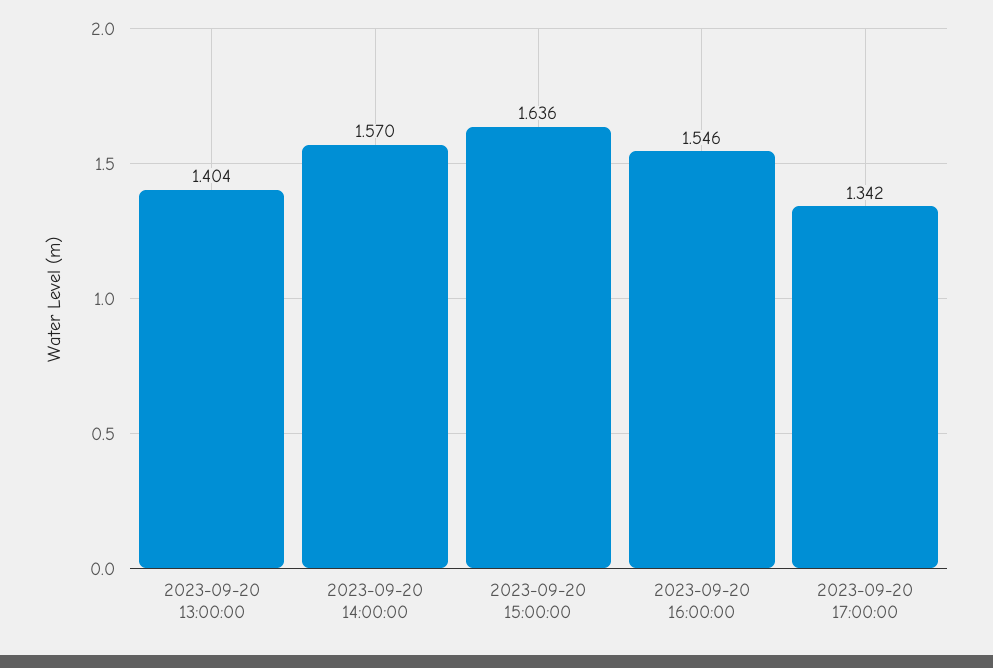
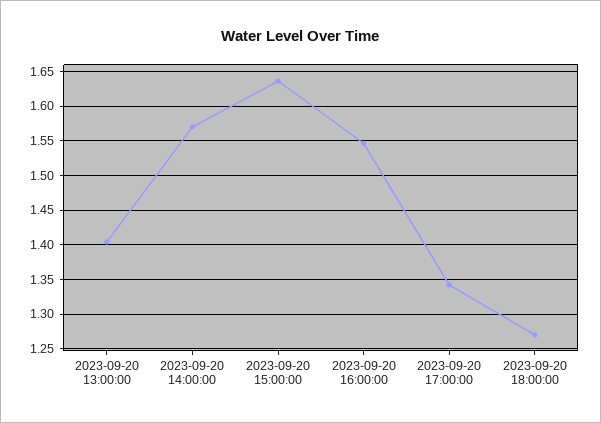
2023-09-20 18:00:00: none -> 1.27

